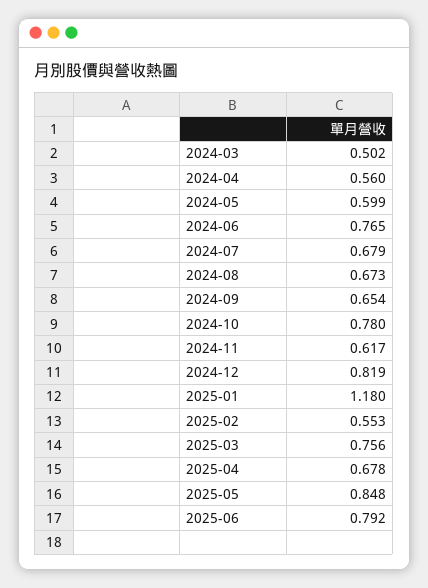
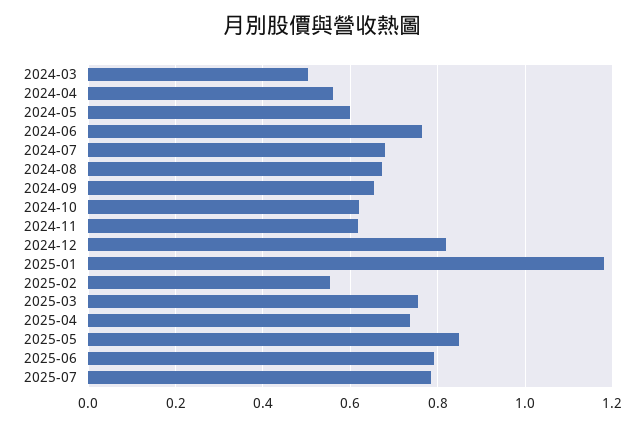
2024-10: 0.78 -> 0.62
2025-04: 0.678 -> 0.74
2025-07: none -> 0.78

